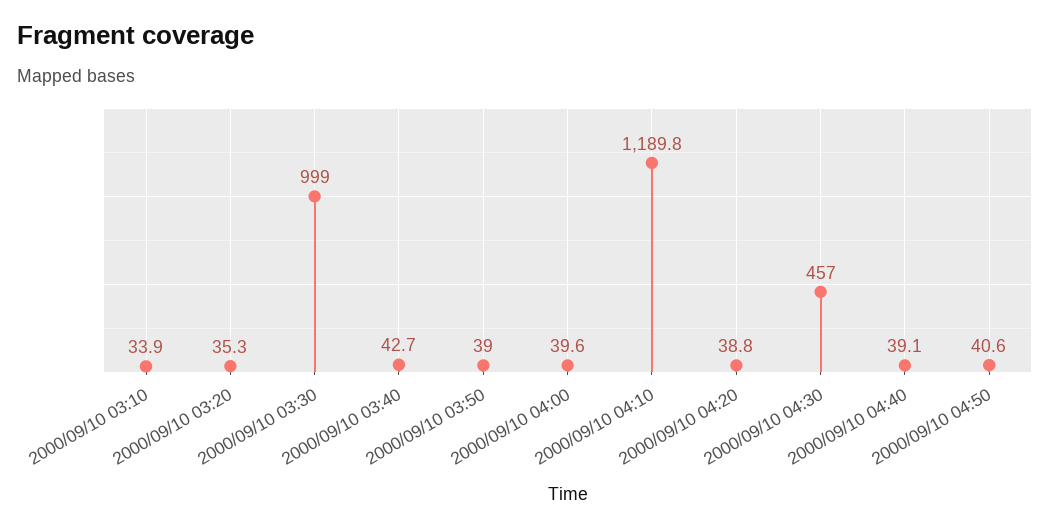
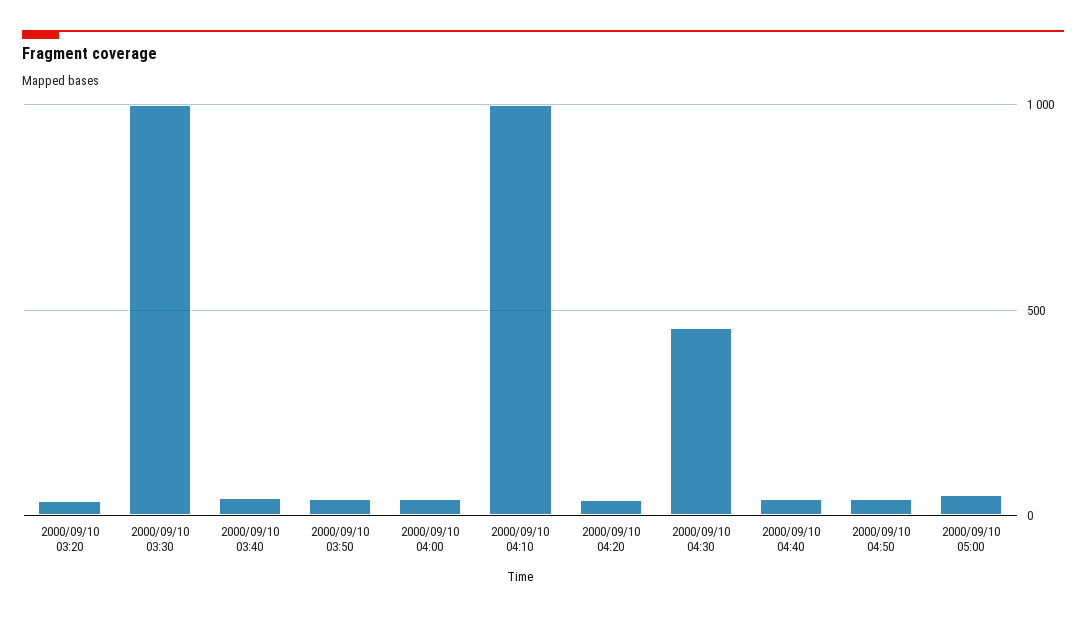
2000/09/10 03:10: 33.9 -> none
2000/09/10 04:10: 1189.8 -> 1000
2000/09/10 05:00: none -> 50

